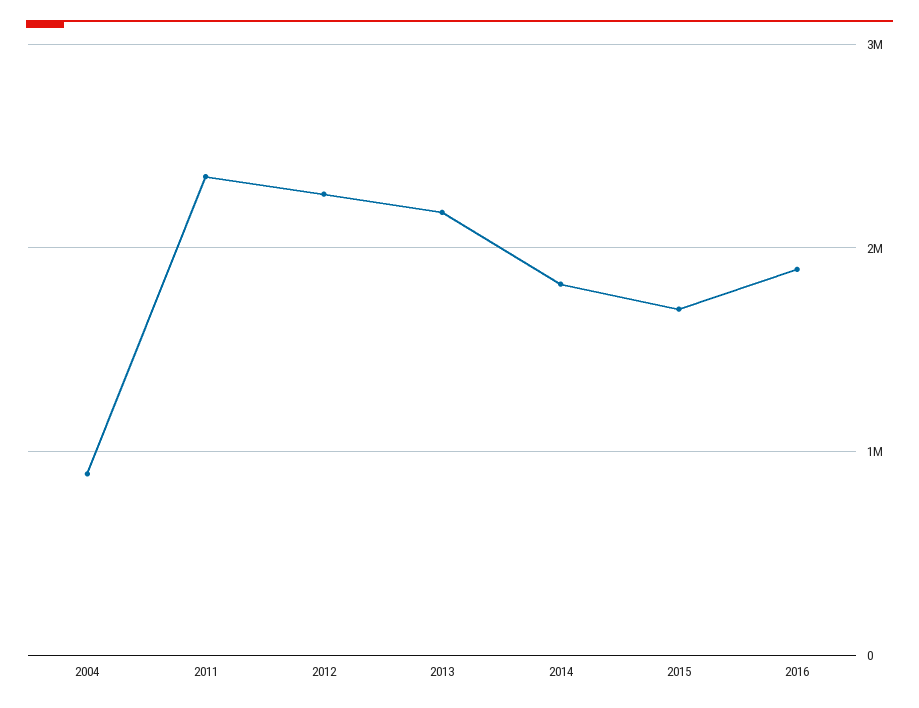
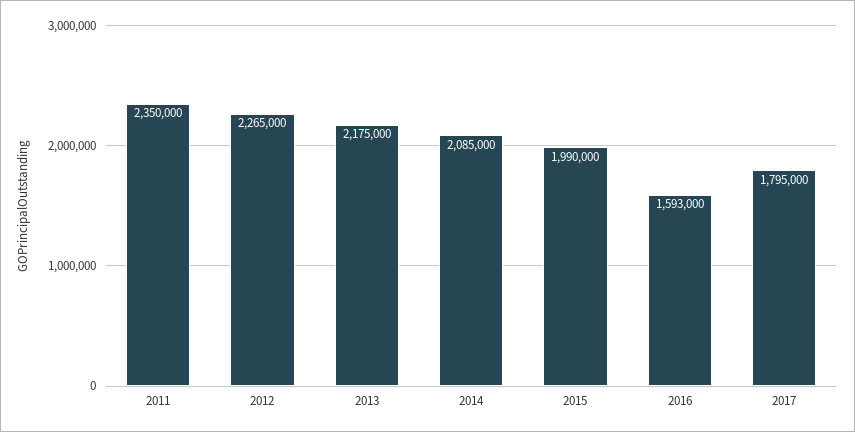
2004: 900000 -> none
2014: 1800000 -> 2085000
2015: 1700000 -> 1990000
2016: 1900000 -> 1593000
2017: none -> 1795000

